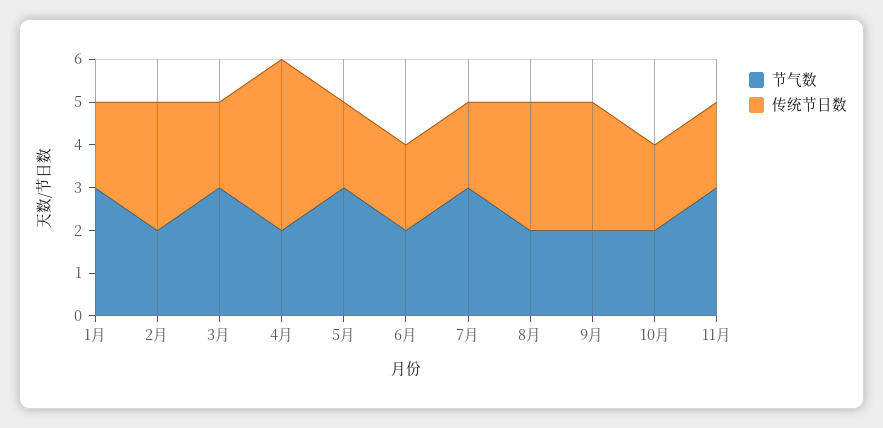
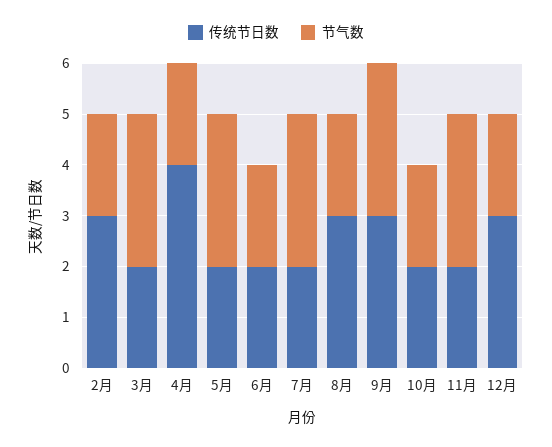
节气数, 1月: 3 -> none
传统节日数, 1月: 2 -> none
节气数, 9月: 2 -> 3
传统节日数, 12月: none -> 3
节气数, 12月: none -> 2

